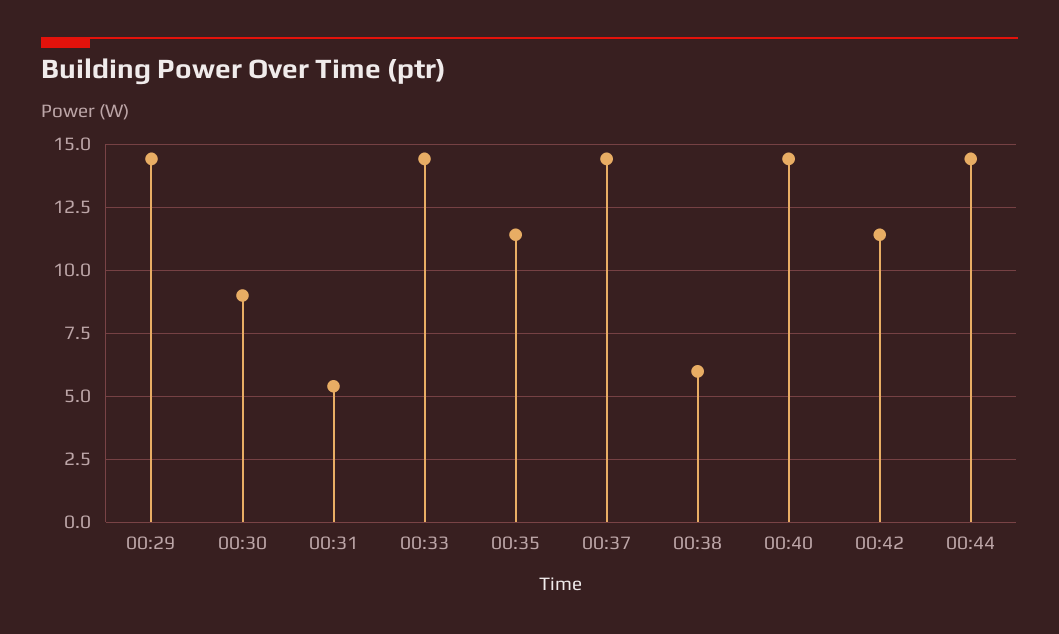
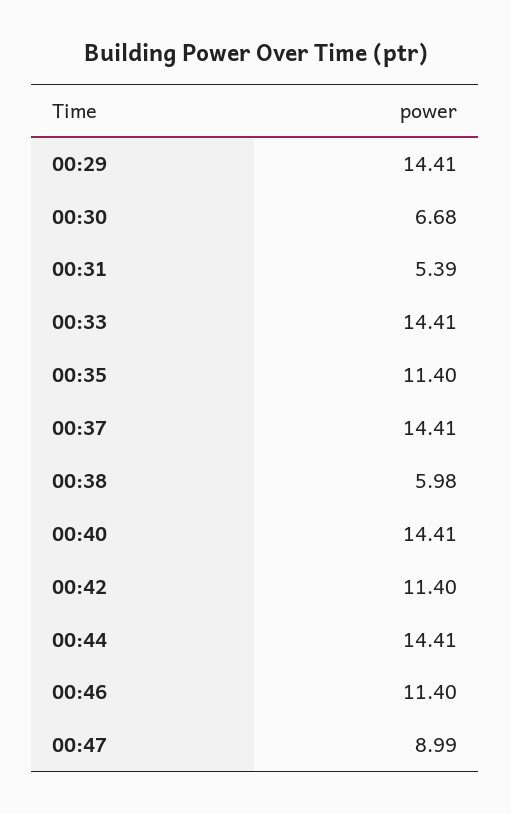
00:30: 9 -> 6.68
00:46: none -> 11.4
00:47: none -> 8.99

